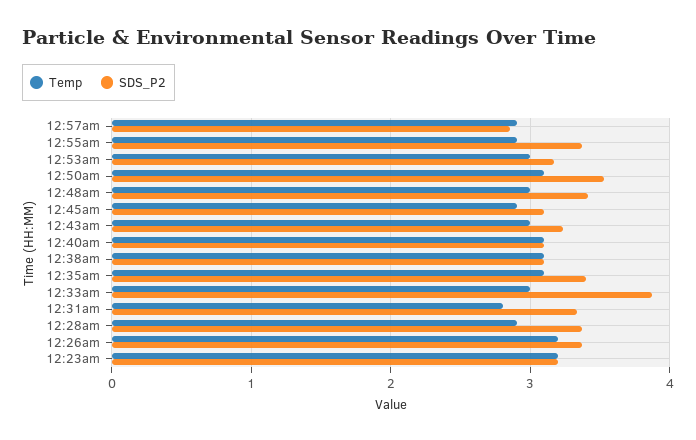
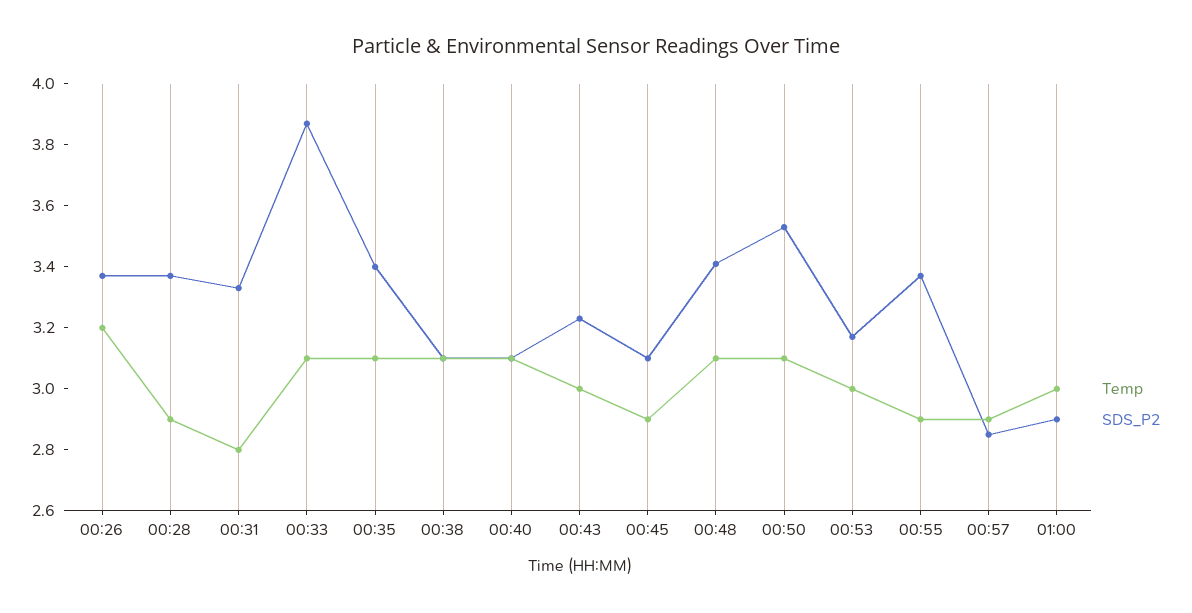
Temp, 12:48am: 3 -> 3.1
Temp, 12:33am: 3 -> 3.1
Temp, 12:23am: 3.2 -> none
SDS_P2, 12:23am: 3.2 -> none
Temp, 01:00: none -> 3
SDS_P2, 01:00: none -> 2.9

